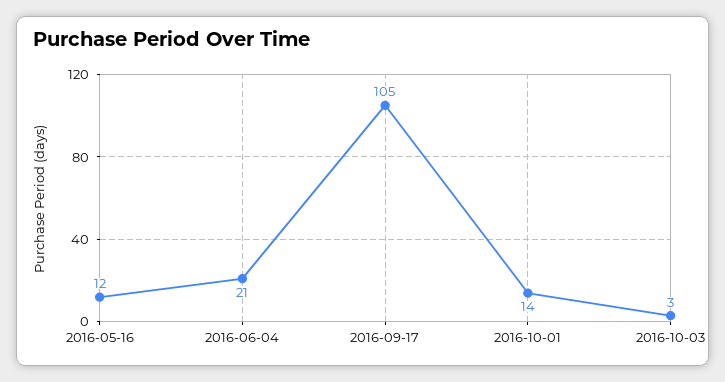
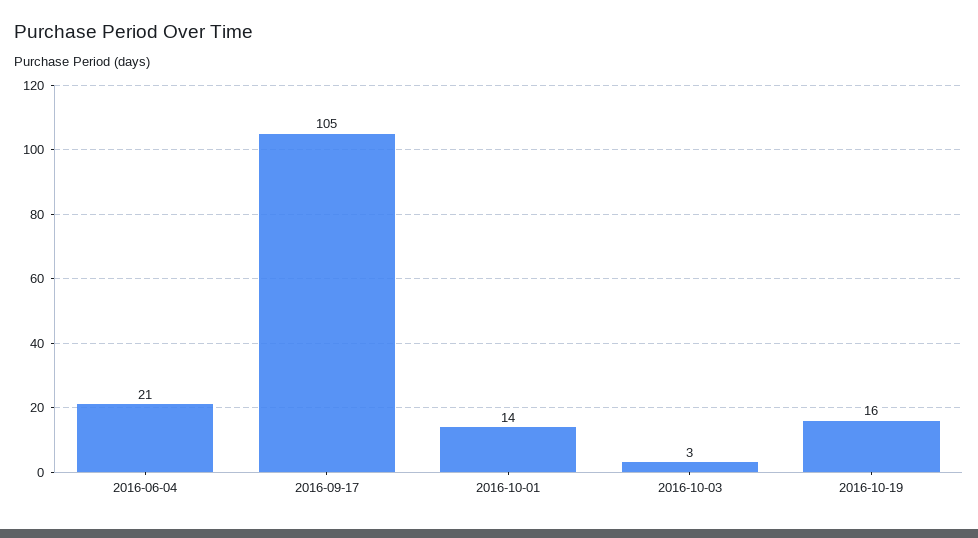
2016-05-16: 12 -> none
2016-10-19: none -> 16

